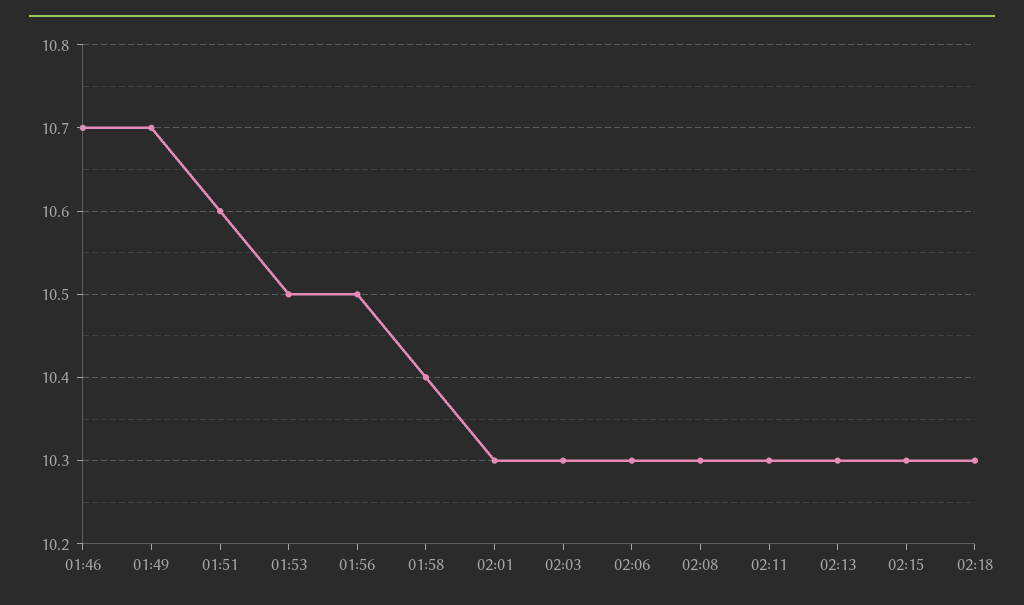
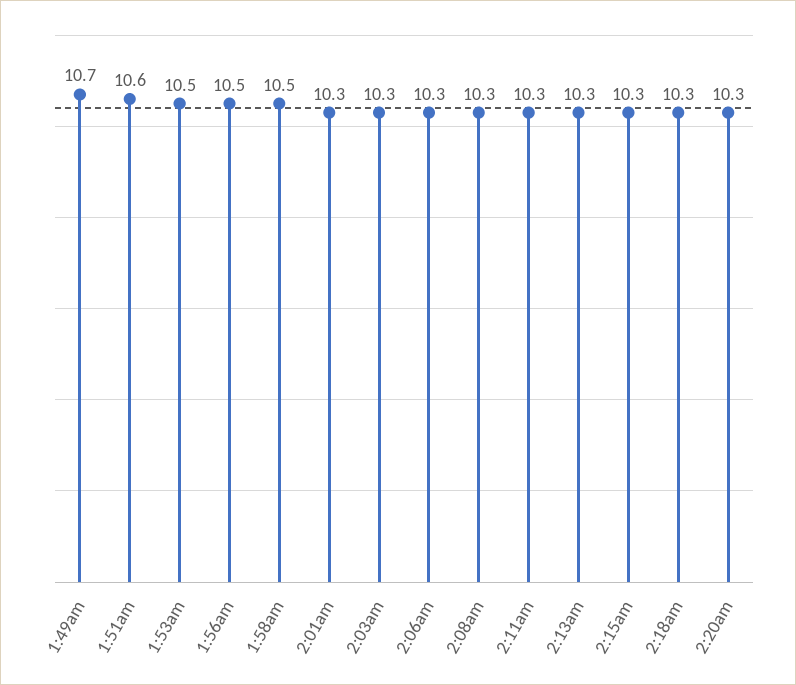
01:46: 10.7 -> none
01:58: 10.4 -> 10.5
2:20am: none -> 10.3

